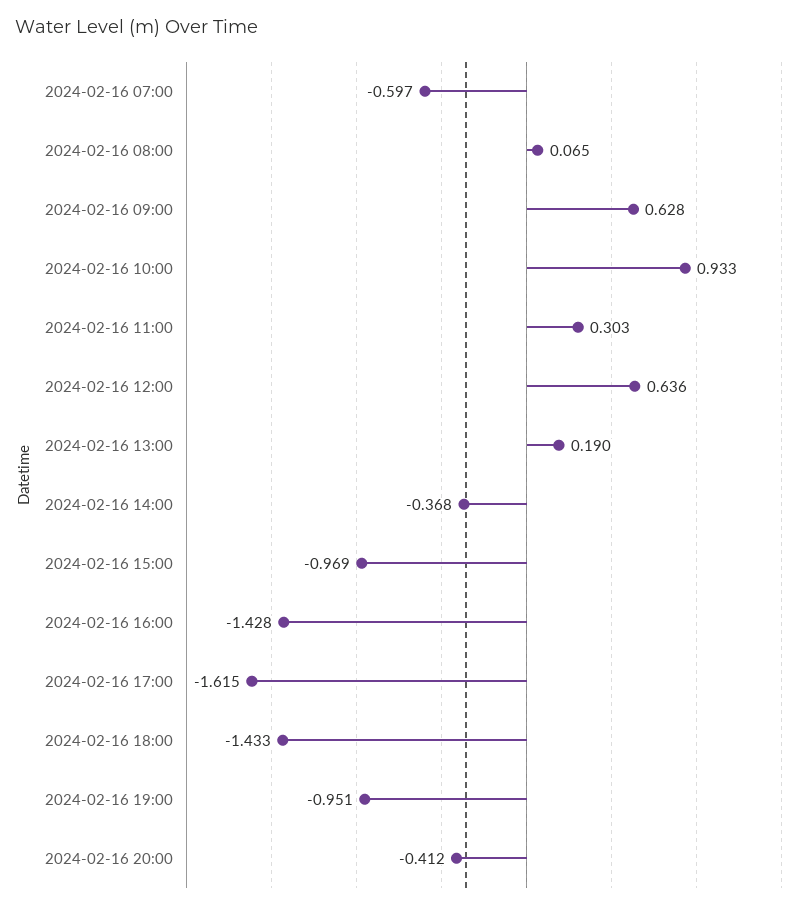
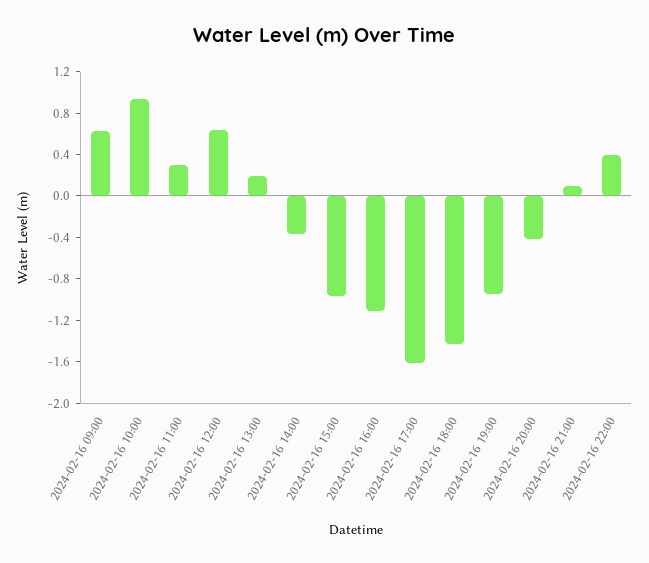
2024-02-16 07:00: -0.597 -> none
2024-02-16 08:00: 0.065 -> none
2024-02-16 16:00: -1.428 -> -1.1
2024-02-16 21:00: none -> 0.1
2024-02-16 22:00: none -> 0.4

